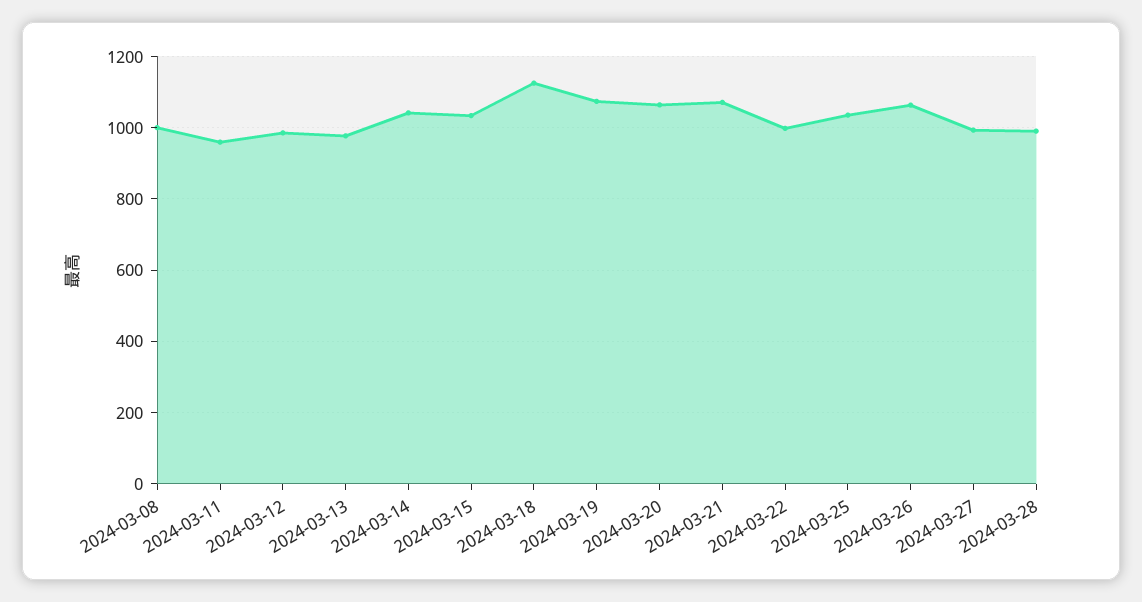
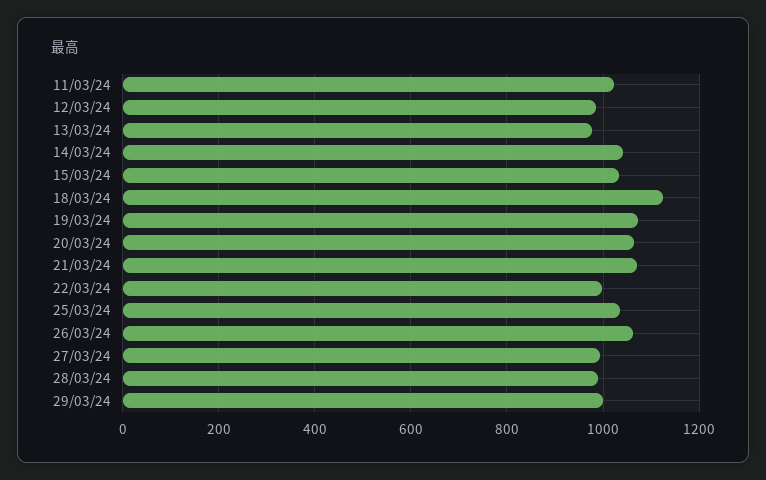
2024-03-08: 1000 -> none
2024-03-11: 960 -> 1020
29/03/24: none -> 1000

